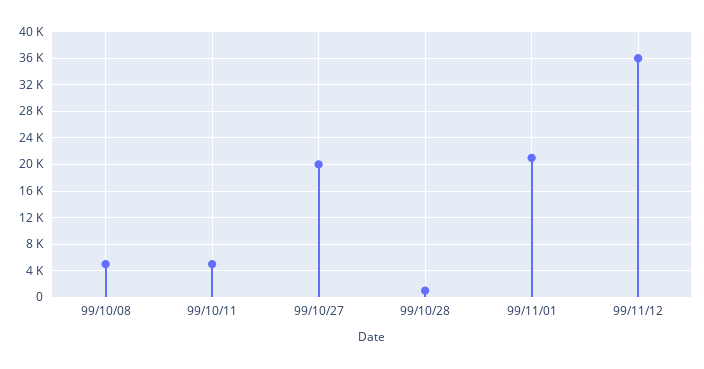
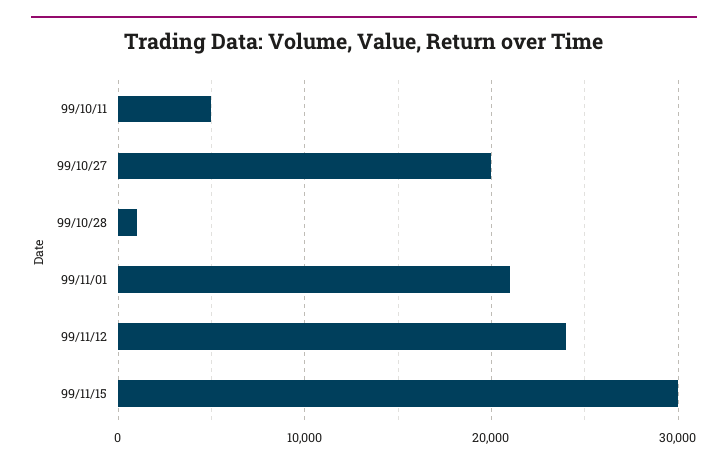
99/10/08: 5000 -> none
99/11/12: 36000 -> 24000
99/11/15: none -> 30000

